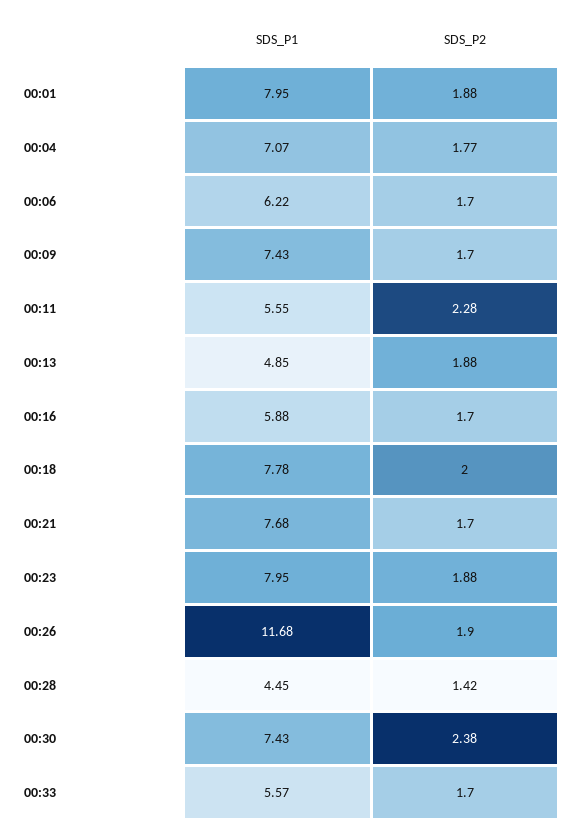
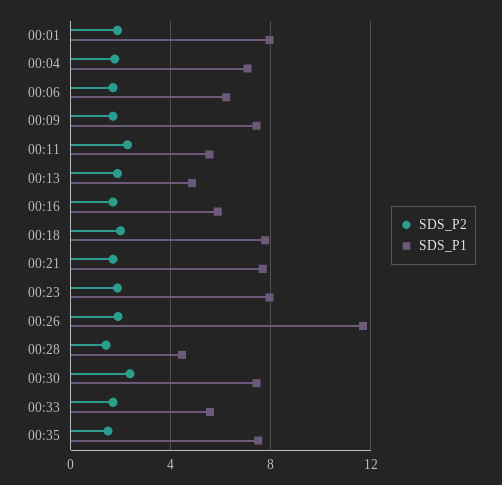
SDS_P2, 00:35: none -> 1.5
SDS_P1, 00:35: none -> 7.5

